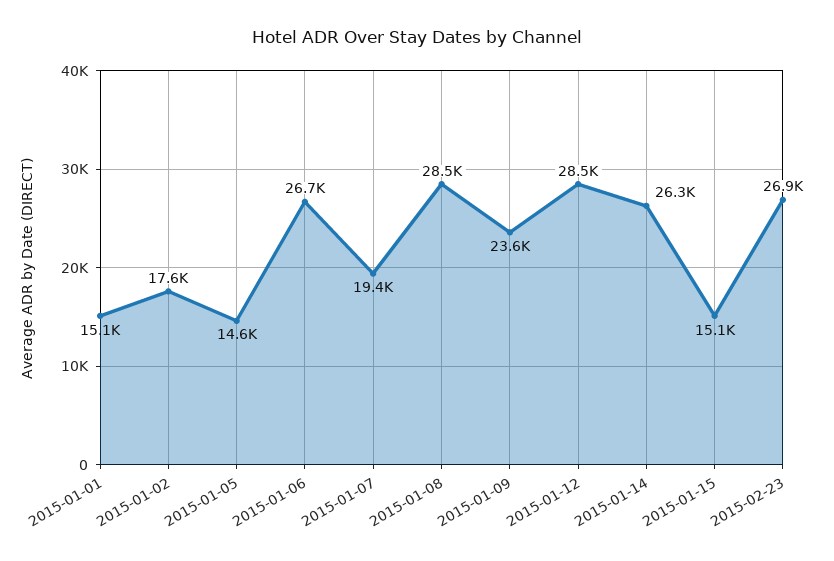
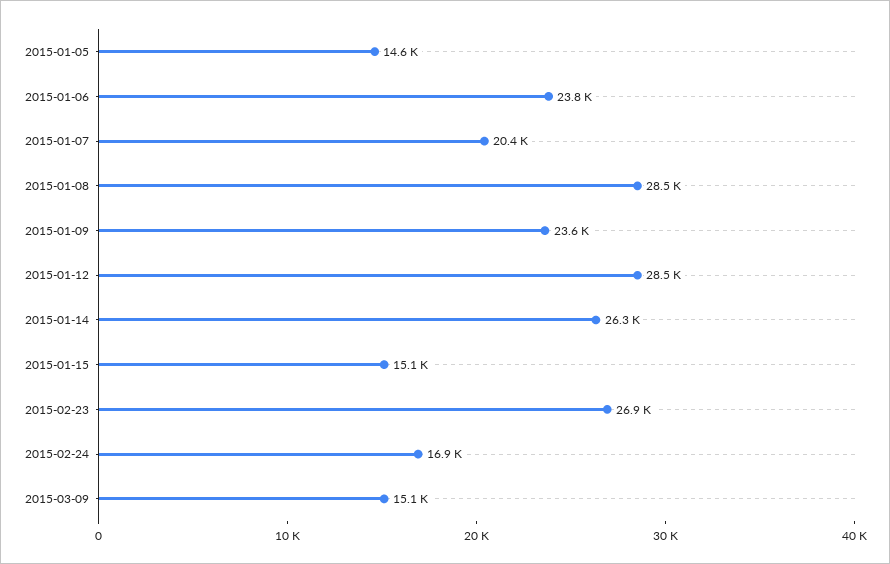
2015-01-01: 15100 -> none
2015-01-02: 17600 -> none
2015-01-06: 26700 -> 23800
2015-01-07: 19400 -> 20400
2015-02-24: none -> 16900
2015-03-09: none -> 15100

